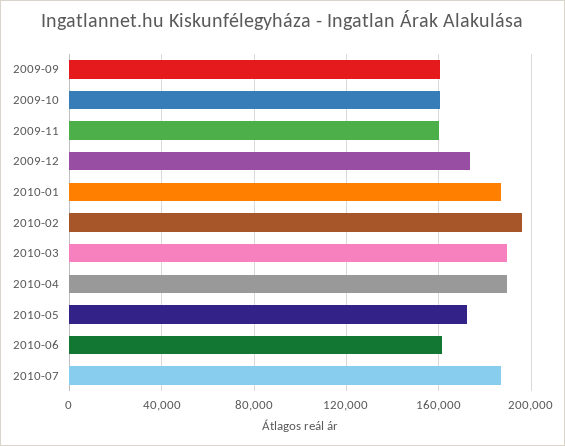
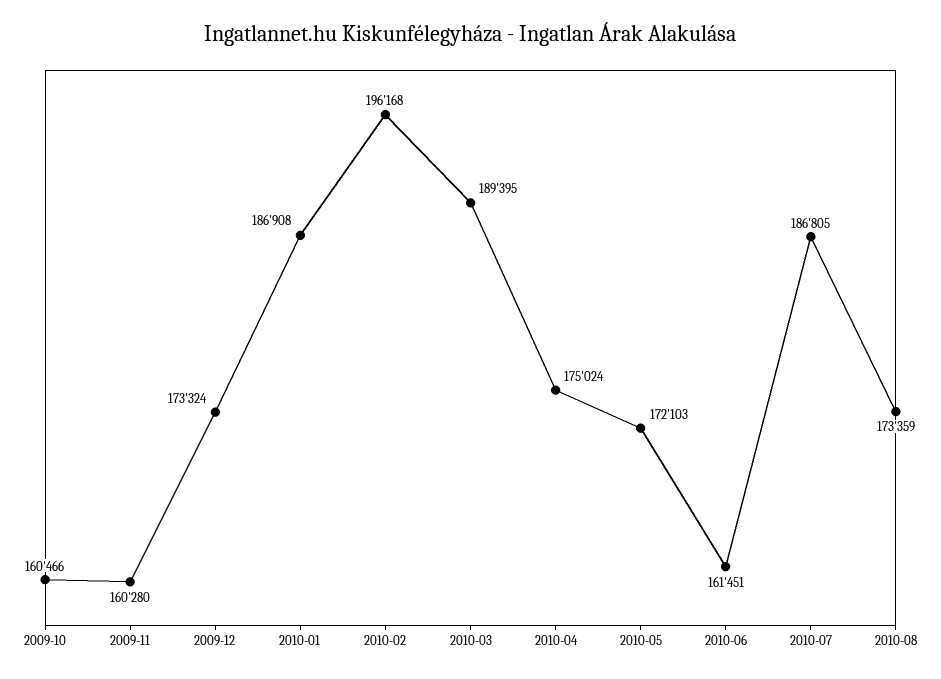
2009-09: 160000 -> none
2010-04: 190000 -> 175024
2010-08: none -> 173359

